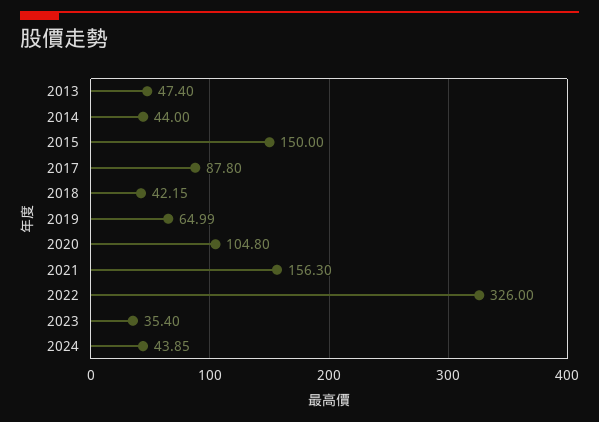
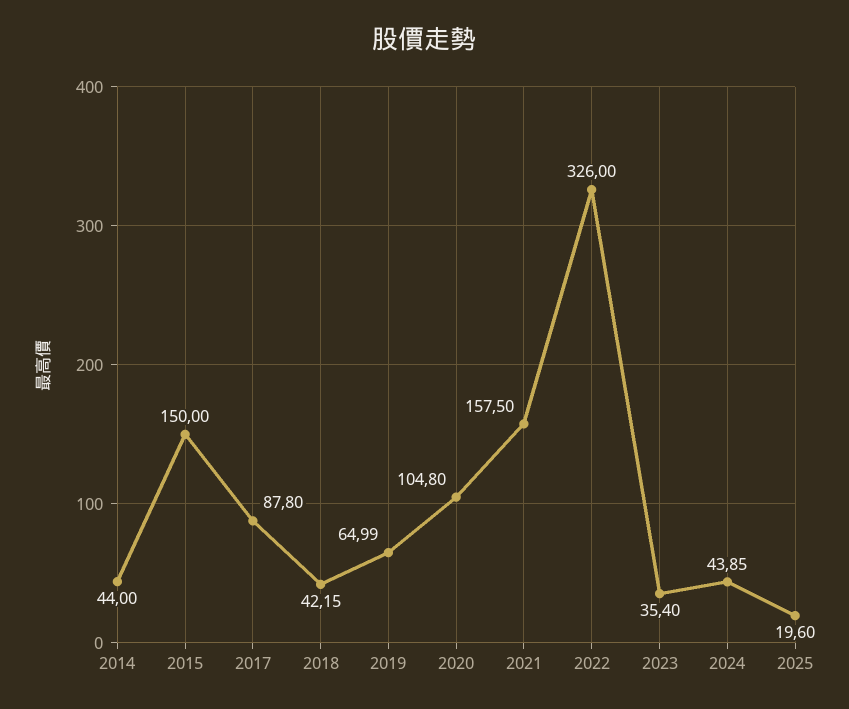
2013: 47.4 -> none
2021: 156.3 -> 157.5
2025: none -> 19.6

